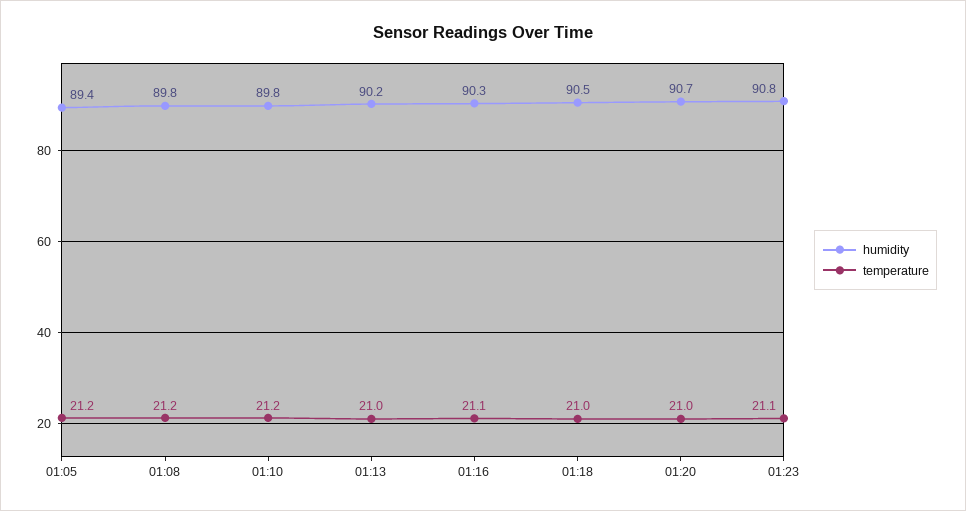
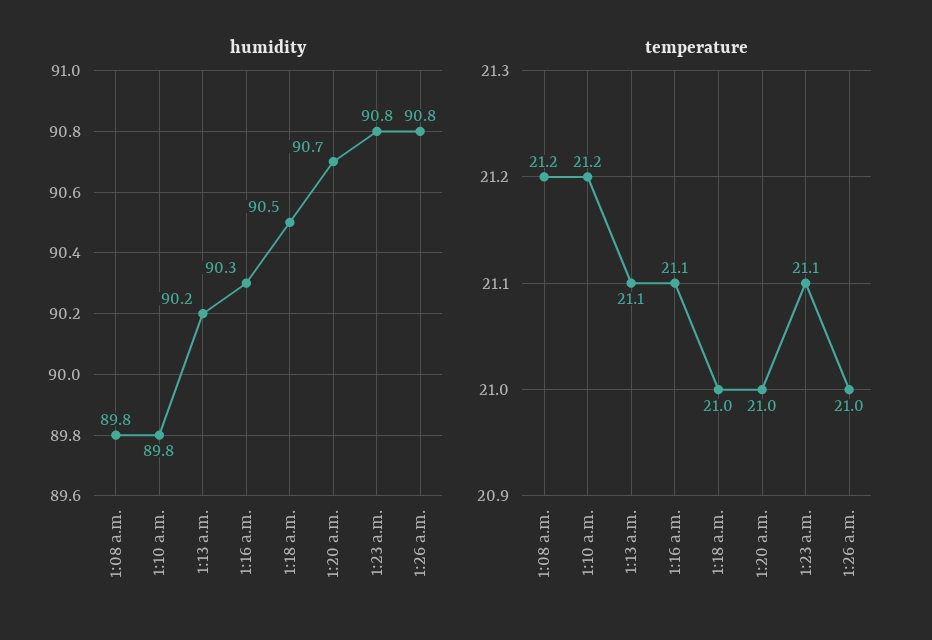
humidity, 01:05: 89.4 -> none
temperature, 01:05: 21.2 -> none
temperature, 01:13: 21 -> 21.1
humidity, 1:26 a.m.: none -> 90.8
temperature, 1:26 a.m.: none -> 21

